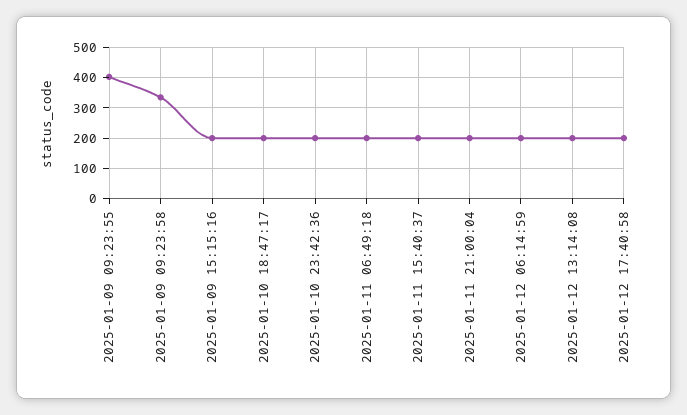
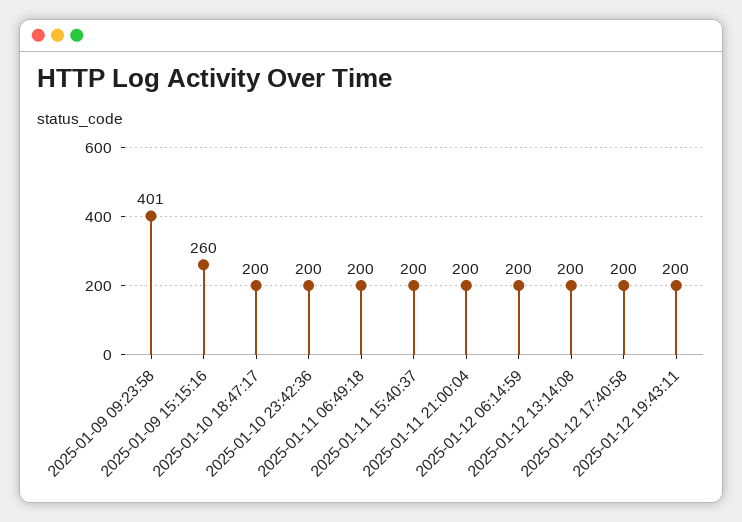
2025-01-09 09:23:55: 400 -> none
2025-01-09 09:23:58: 340 -> 401
2025-01-09 15:15:16: 200 -> 260
2025-01-12 19:43:11: none -> 200

